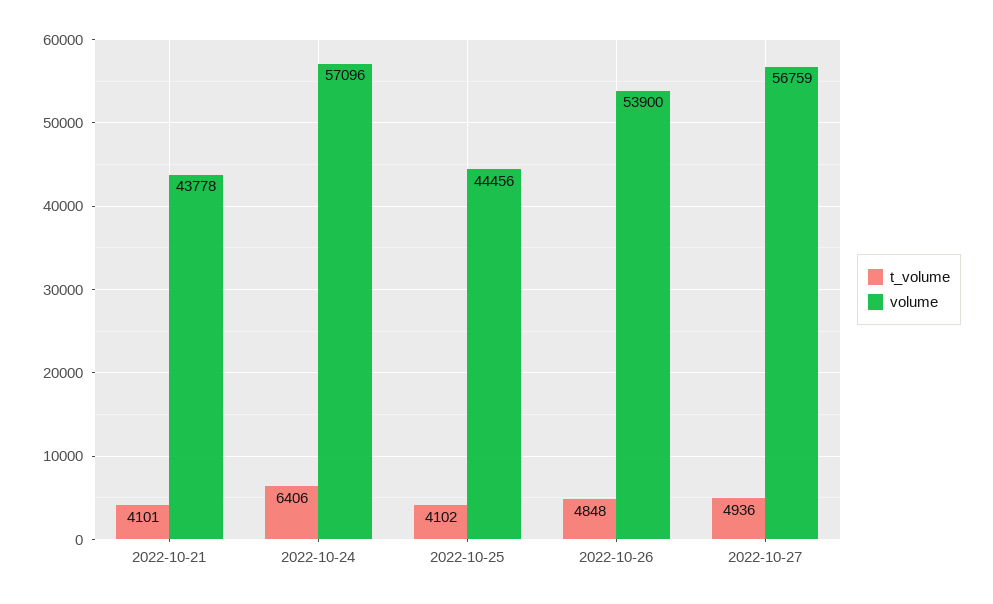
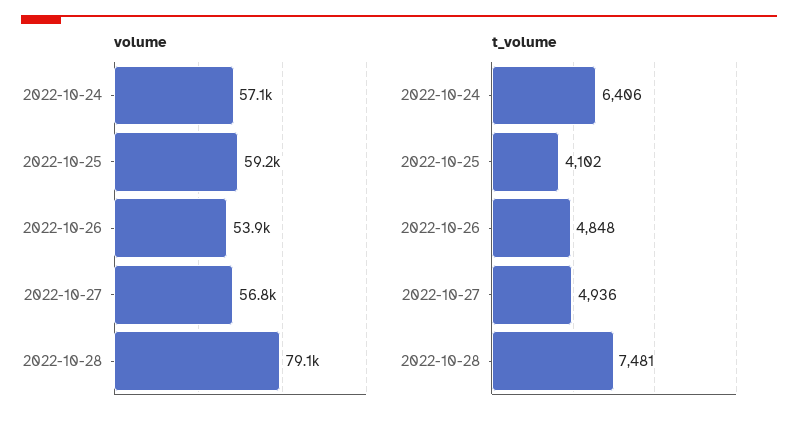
t_volume, 2022-10-21: 4101 -> none
volume, 2022-10-21: 43778 -> none
volume, 2022-10-25: 44456 -> 59200
volume, 2022-10-28: none -> 79100
t_volume, 2022-10-28: none -> 7481

